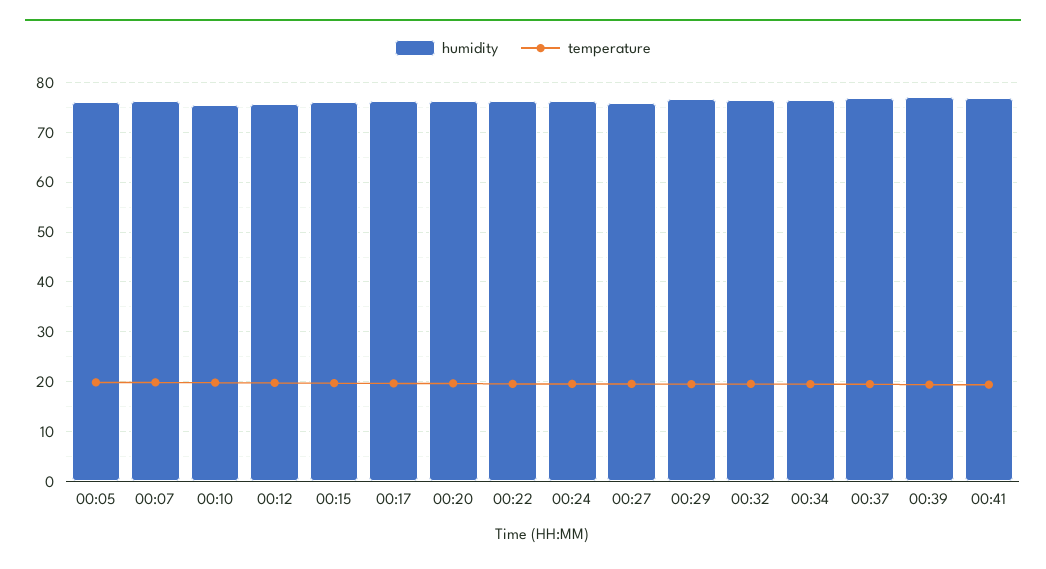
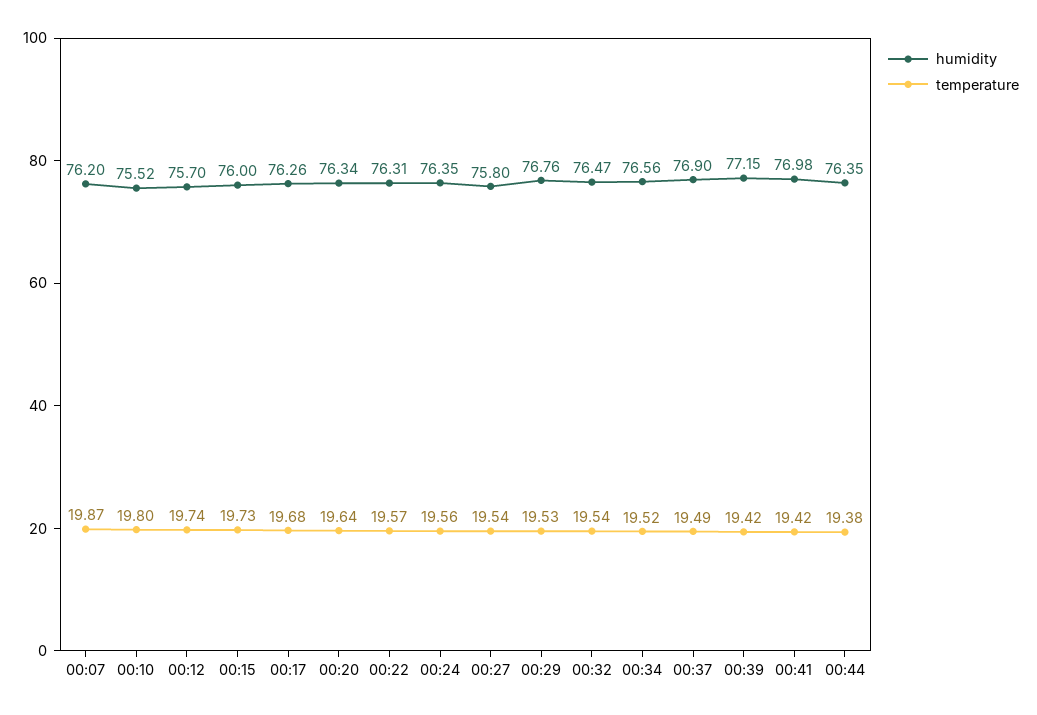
humidity, 00:05: 76 -> none
temperature, 00:05: 20 -> none
humidity, 00:44: none -> 76.35
temperature, 00:44: none -> 19.38

